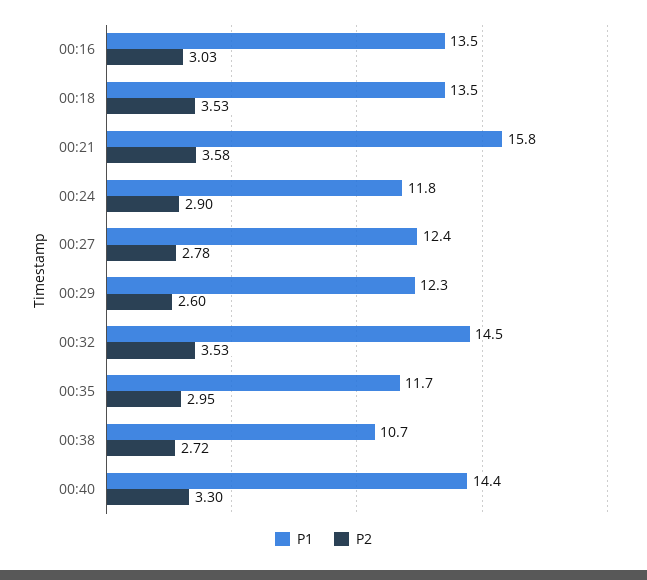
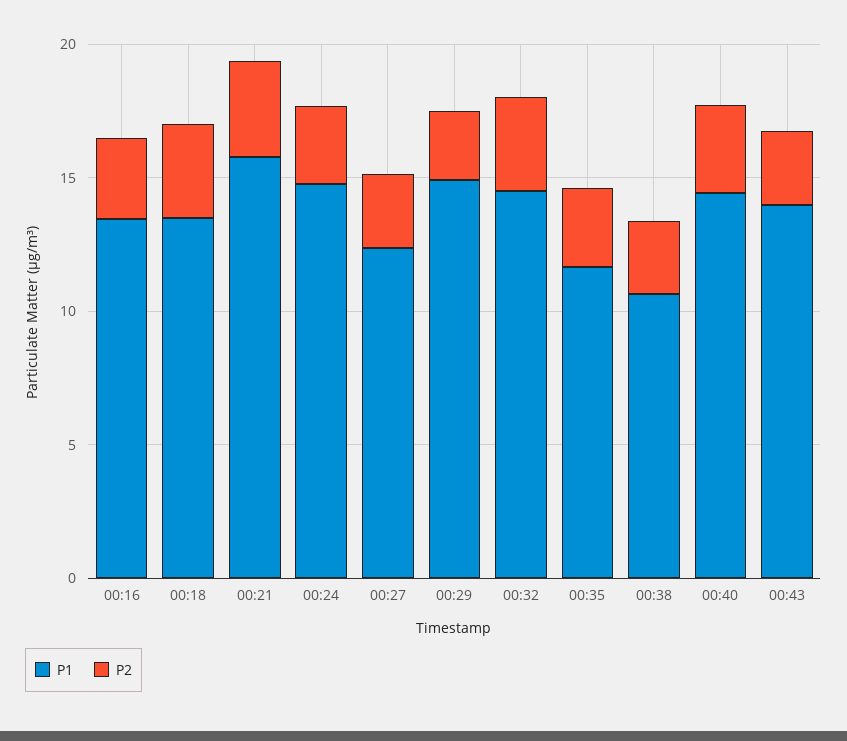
P1, 00:24: 11.8 -> 15
P1, 00:29: 12.3 -> 15
P1, 00:43: none -> 14
P2, 00:43: none -> 3

